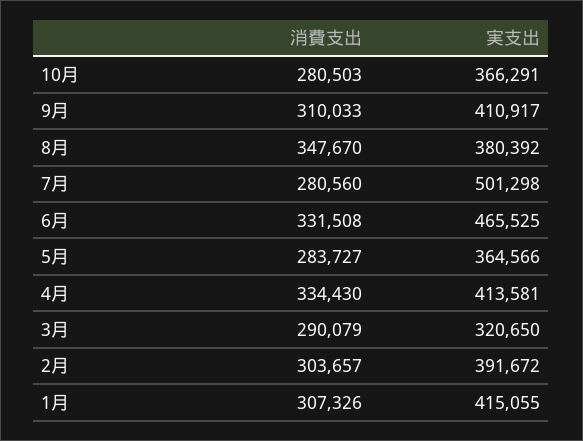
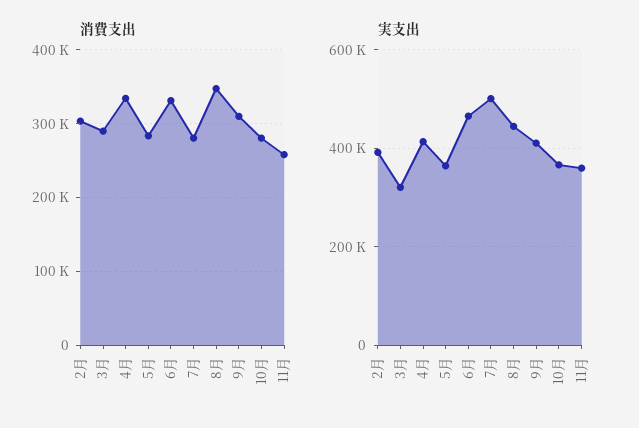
実支出, 8月: 380392 -> 440000
消費支出, 1月: 307326 -> none
実支出, 1月: 415055 -> none
消費支出, 11月: none -> 260000
実支出, 11月: none -> 360000

